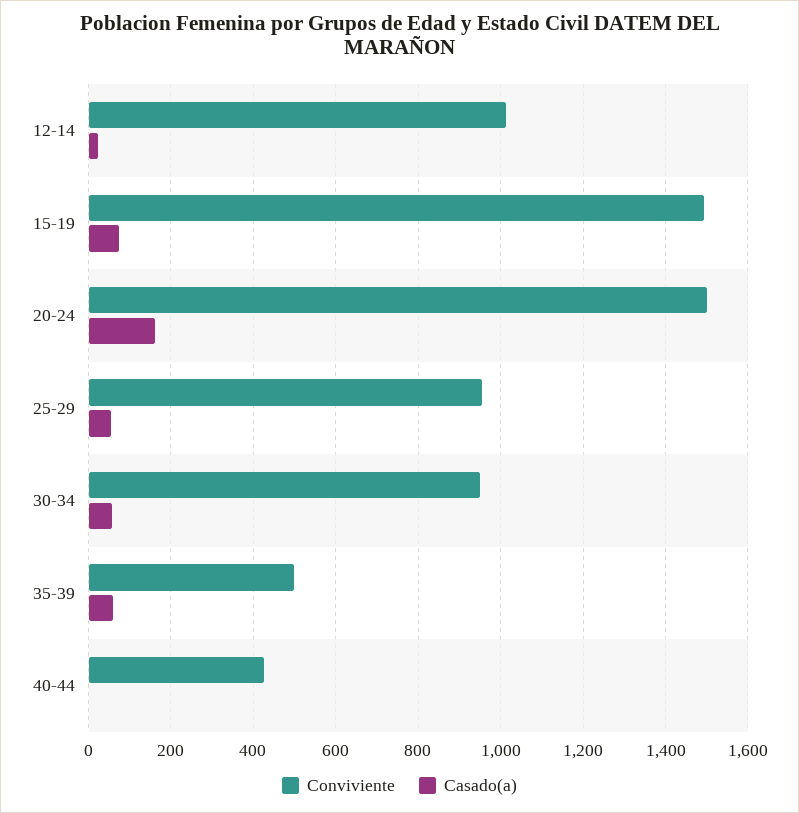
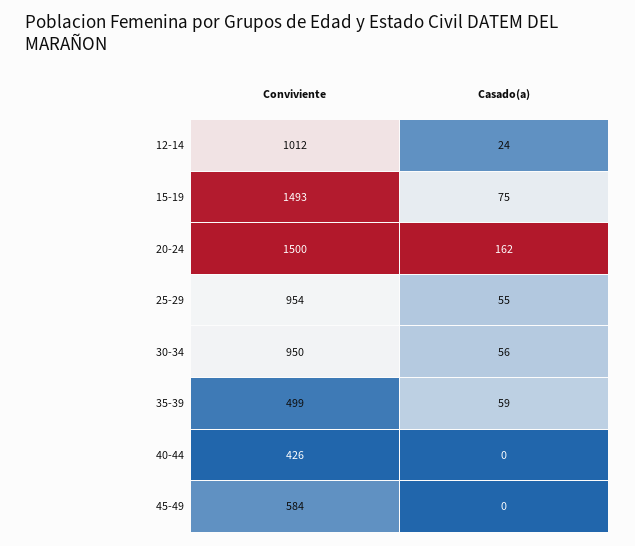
Conviviente, 45-49: none -> 584
Casado(a), 45-49: none -> 0

